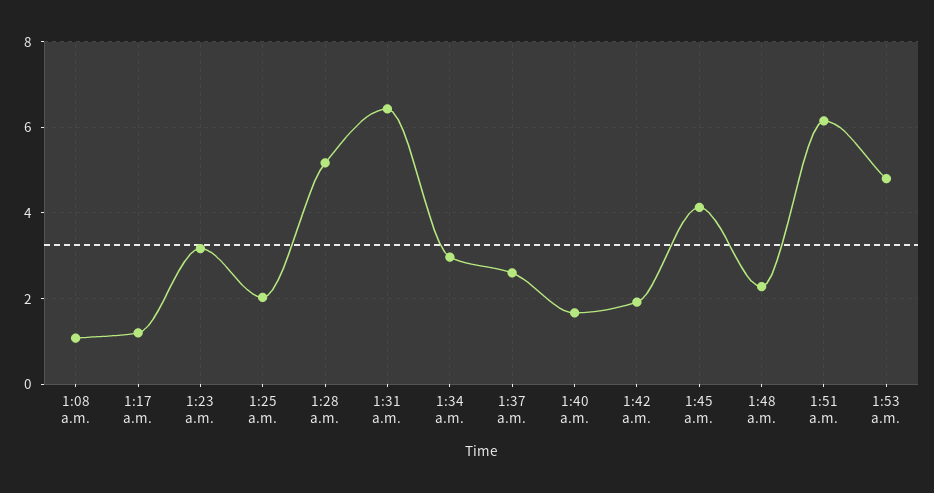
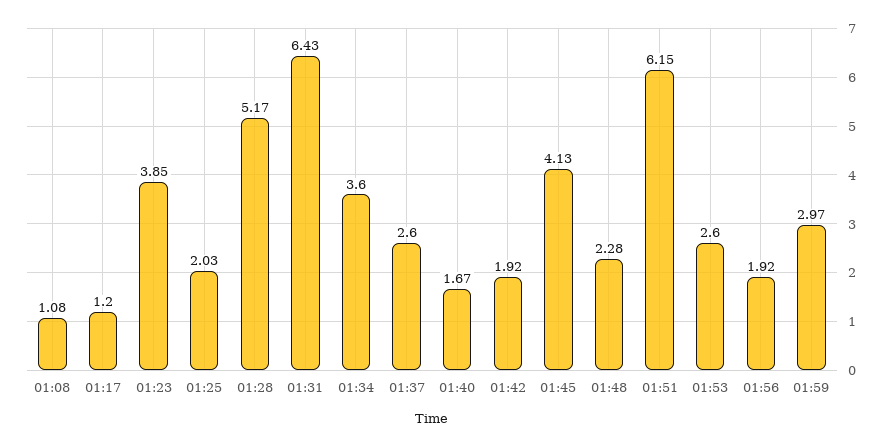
1:23 a.m.: 3.2 -> 3.85
1:34 a.m.: 3 -> 3.6
1:53 a.m.: 4.8 -> 2.6
01:56: none -> 1.92
01:59: none -> 2.97

